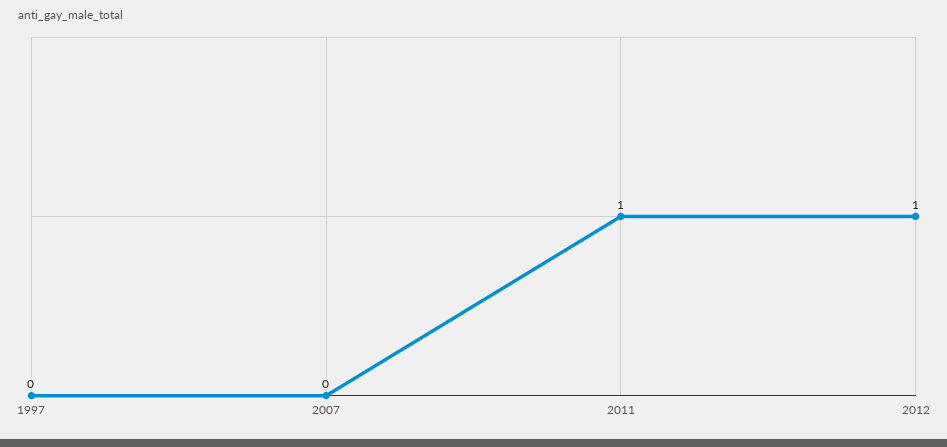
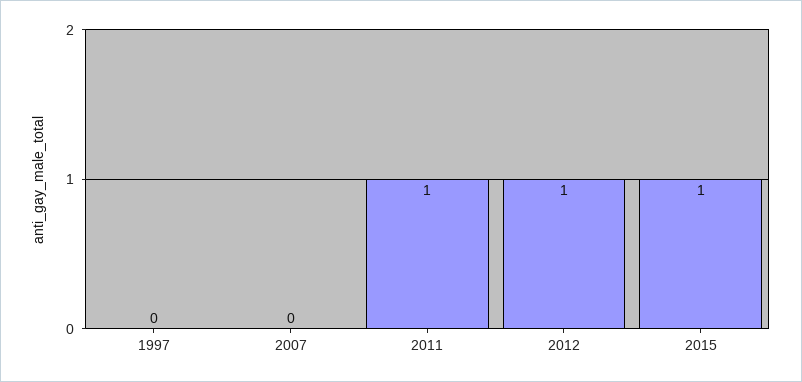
2015: none -> 1

